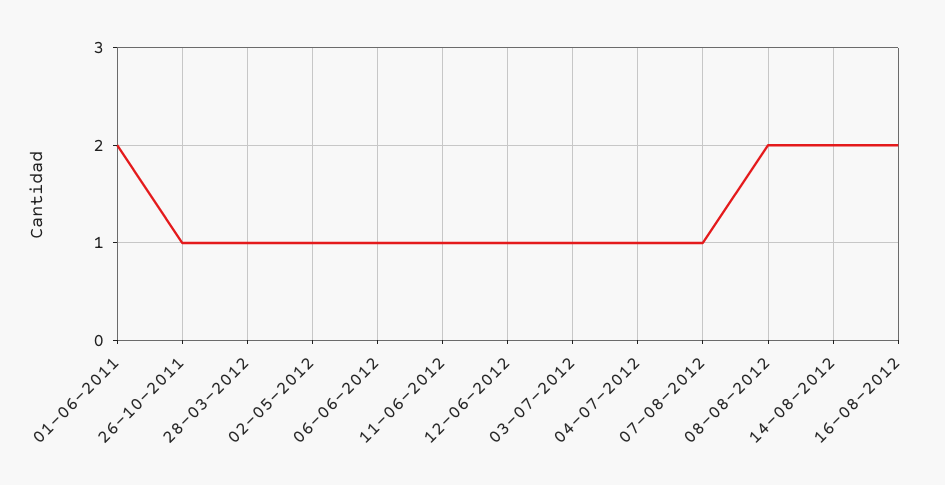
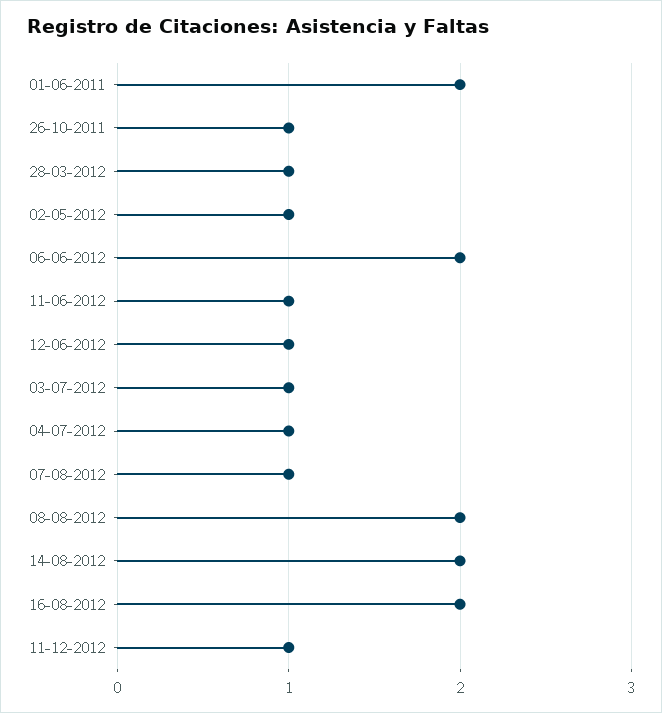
06-06-2012: 1 -> 2
11-12-2012: none -> 1

